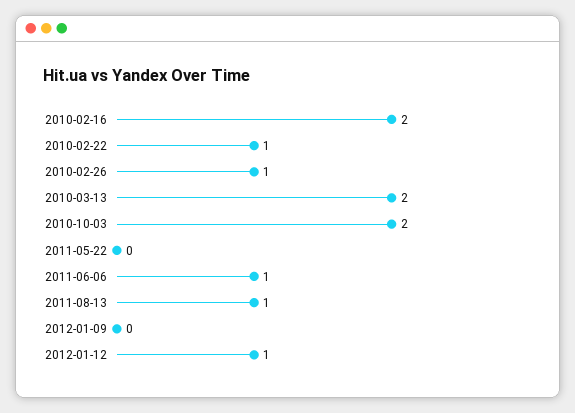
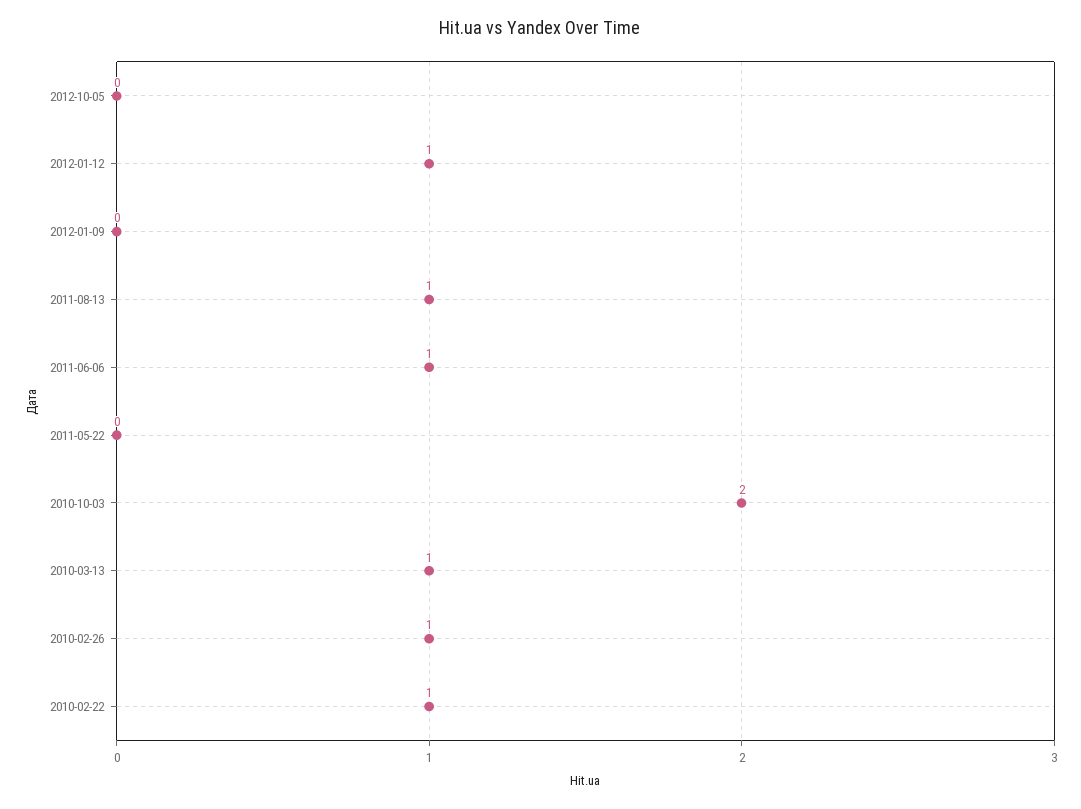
2010-02-16: 2 -> none
2010-03-13: 2 -> 1
2012-10-05: none -> 0

